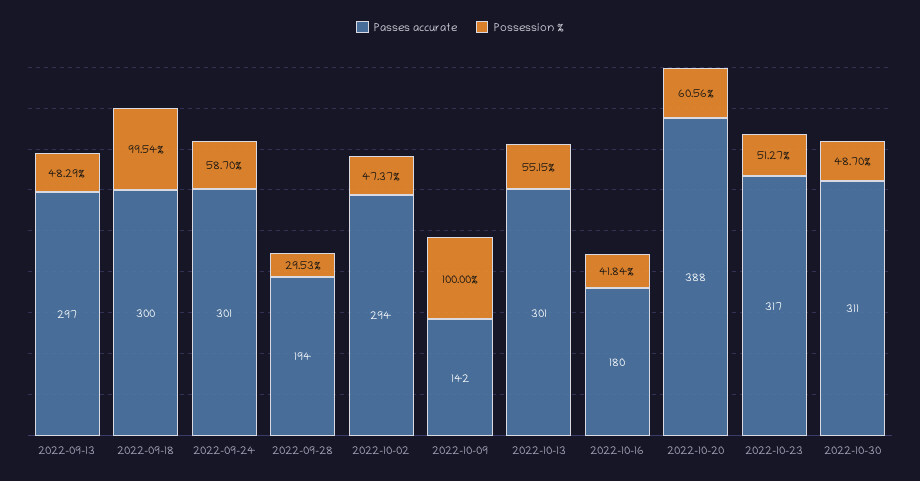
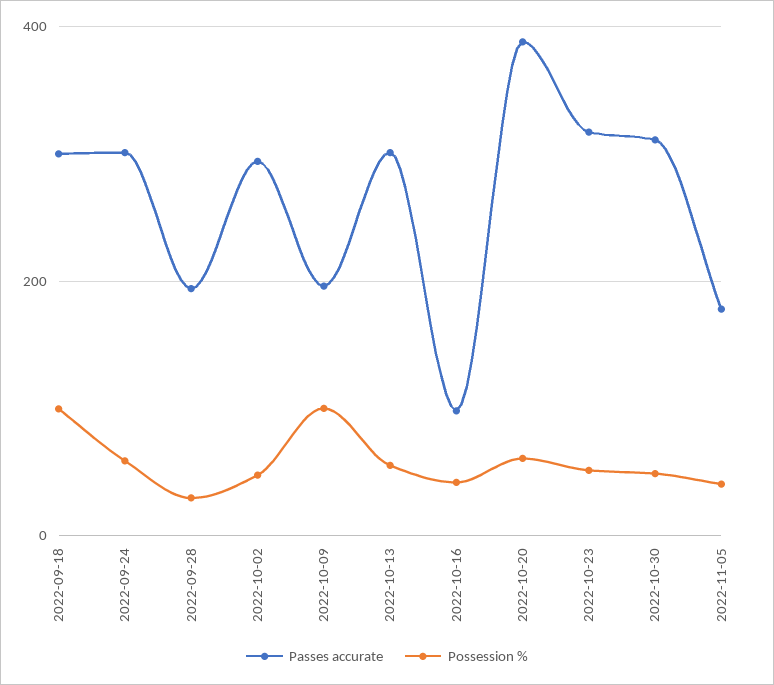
Passes accurate, 2022-09-13: 297 -> none
Possession %, 2022-09-13: 48.29 -> none
Passes accurate, 2022-10-09: 142 -> 200
Passes accurate, 2022-10-16: 180 -> 100
Passes accurate, 2022-11-05: none -> 180
Possession %, 2022-11-05: none -> 40

